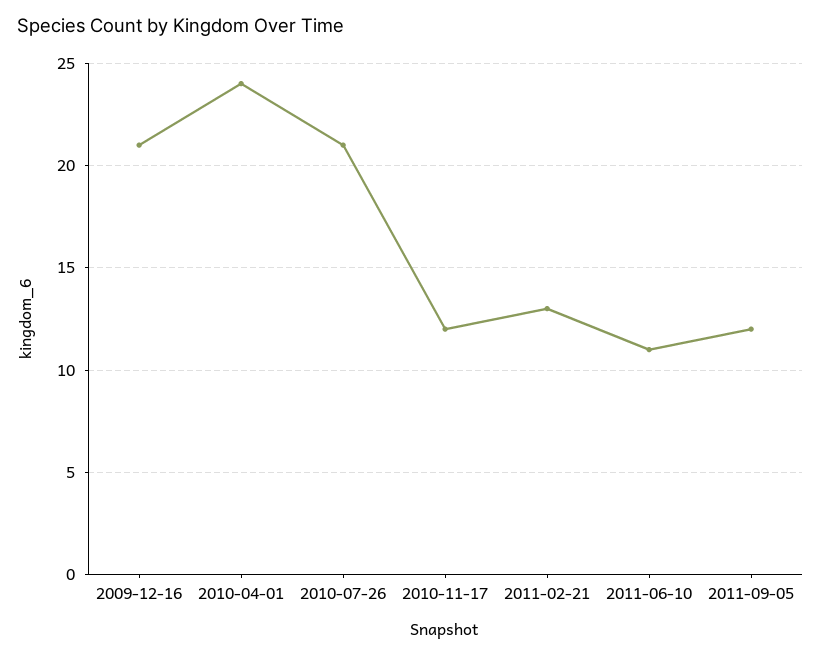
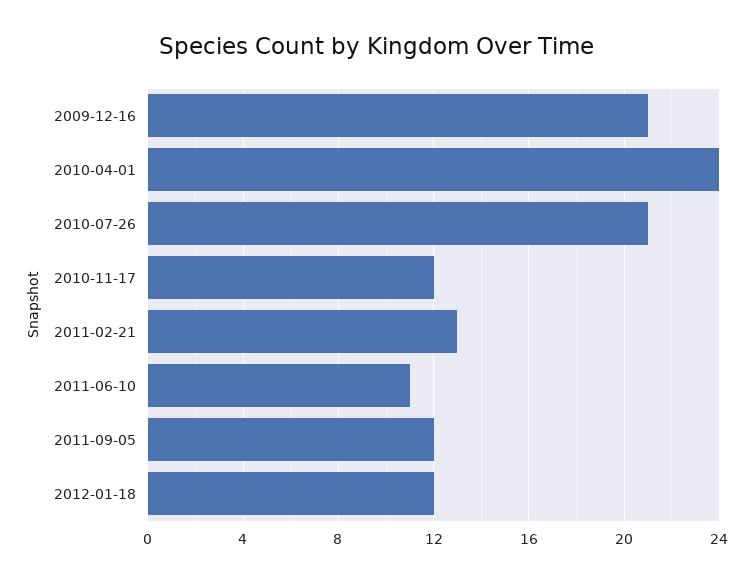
2012-01-18: none -> 12

